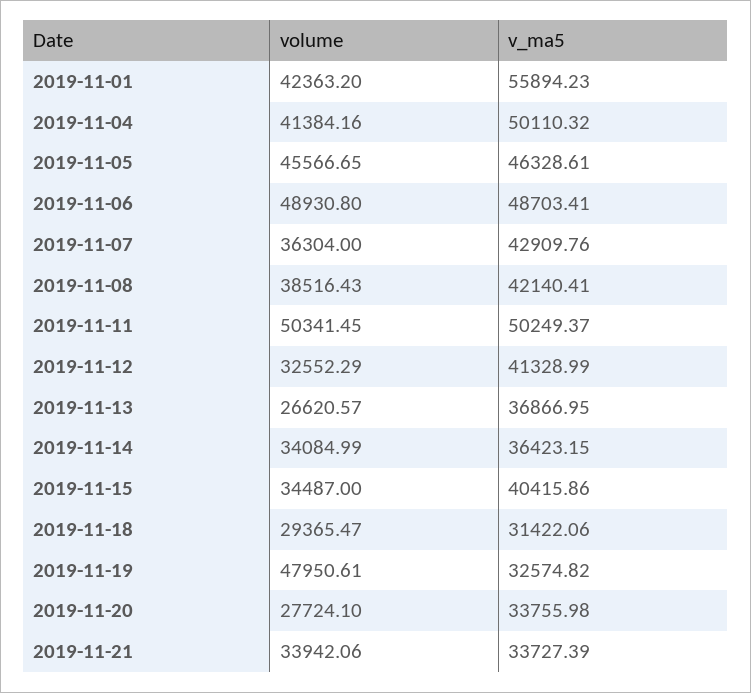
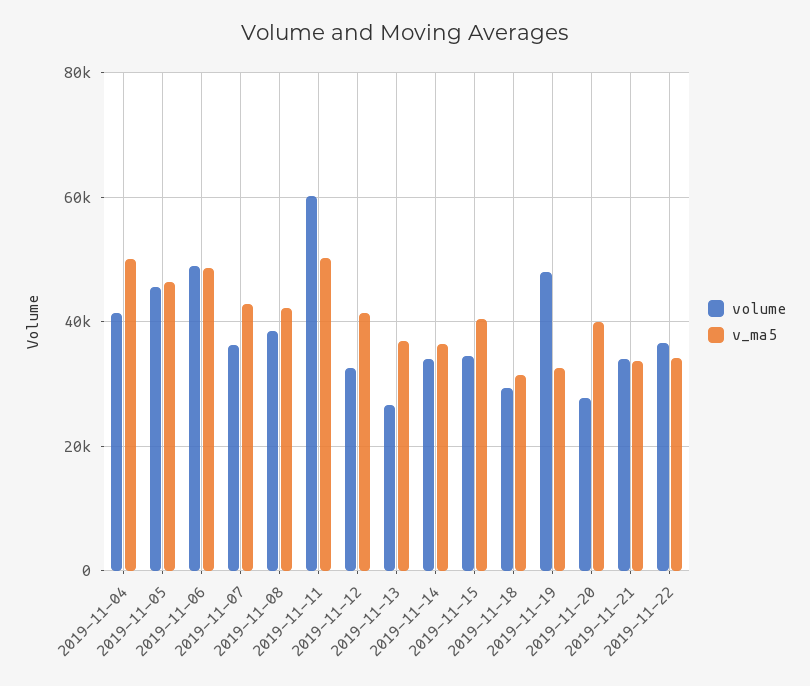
volume, 2019-11-01: 42363.2 -> none
v_ma5, 2019-11-01: 55894.23 -> none
volume, 2019-11-11: 50341.45 -> 60000
v_ma5, 2019-11-20: 33755.98 -> 40000
volume, 2019-11-22: none -> 36000
v_ma5, 2019-11-22: none -> 34000

